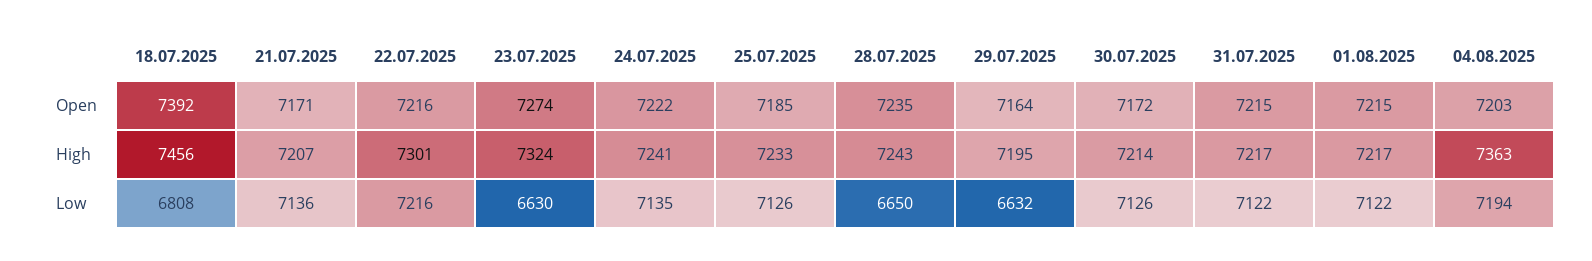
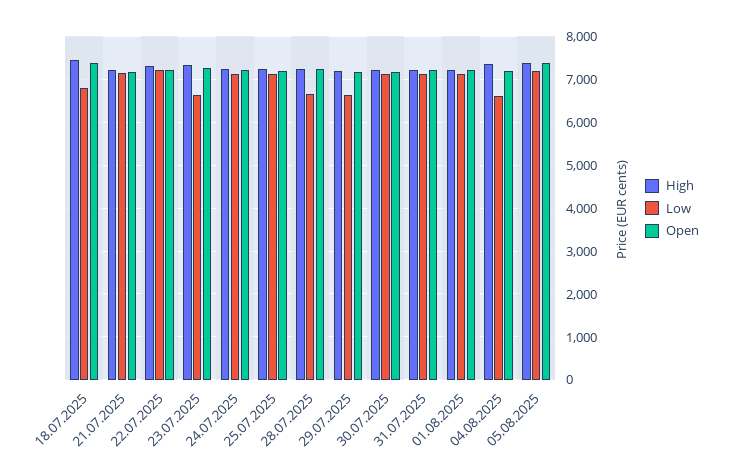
Low, 04.08.2025: 7194 -> 6600
High, 05.08.2025: none -> 7400
Low, 05.08.2025: none -> 7200
Open, 05.08.2025: none -> 7400

